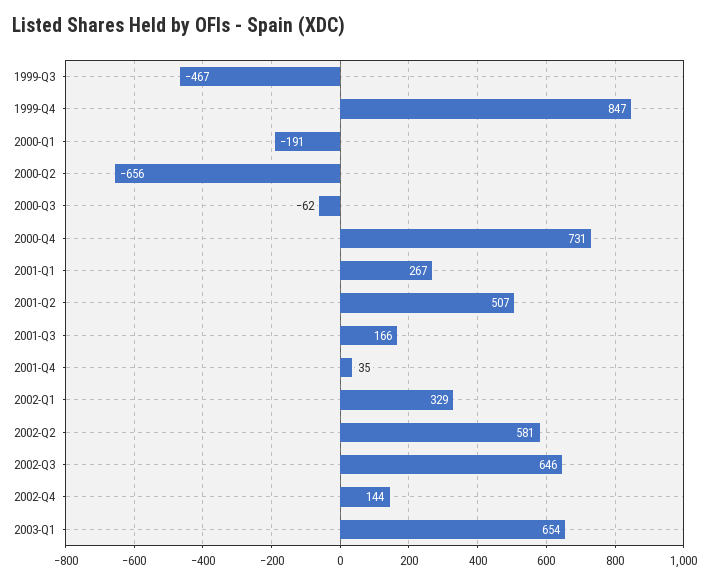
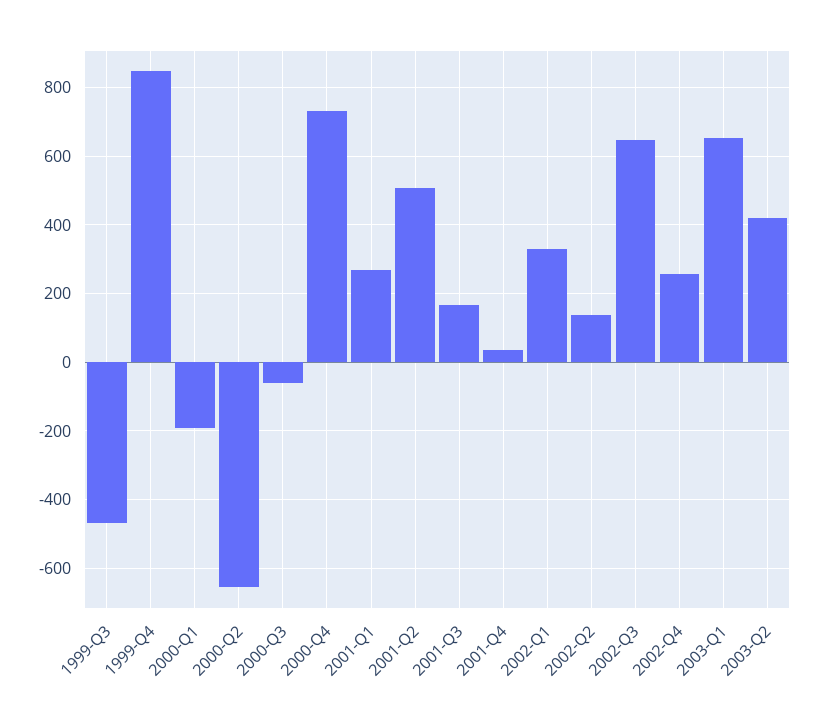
2002-Q2: 581 -> 140
2002-Q4: 144 -> 260
2003-Q2: none -> 420

